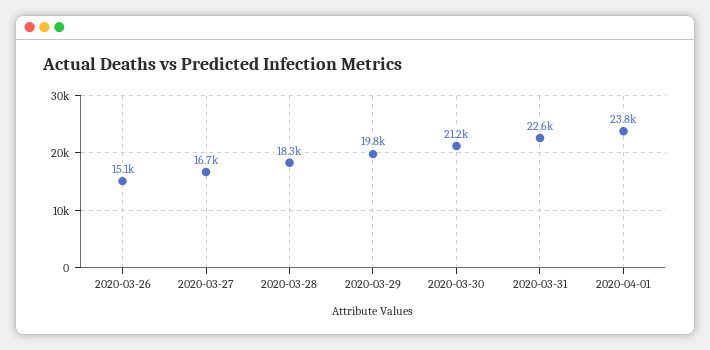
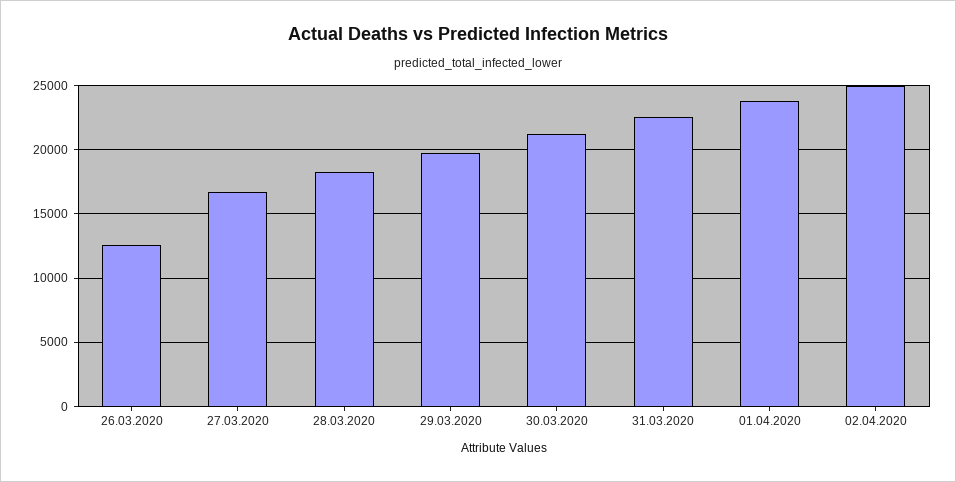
2020-03-26: 15100 -> 12500
02.04.2020: none -> 25000

